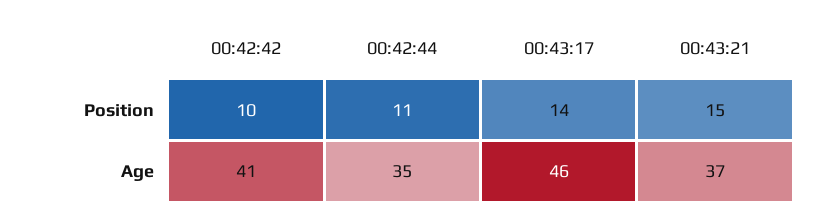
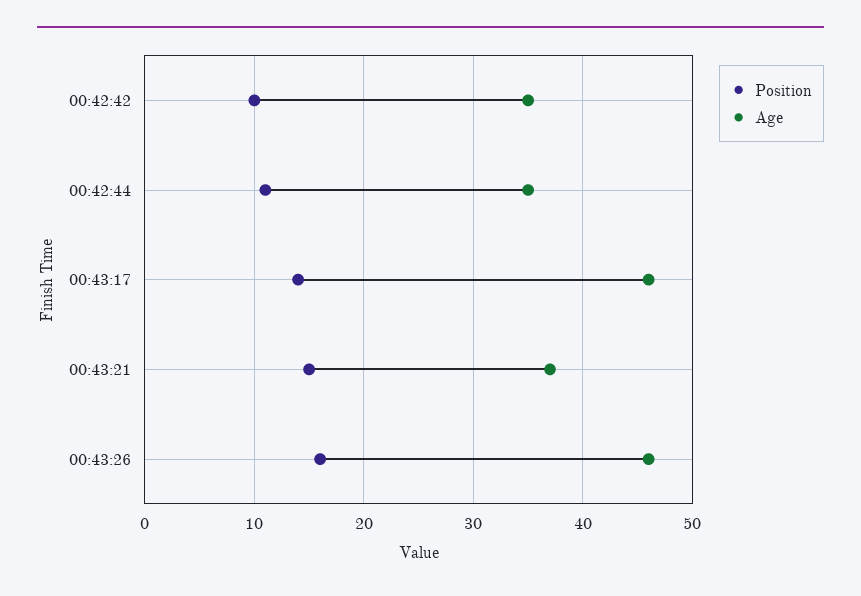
Age, 00:42:42: 41 -> 35
Position, 00:43:26: none -> 16
Age, 00:43:26: none -> 46

